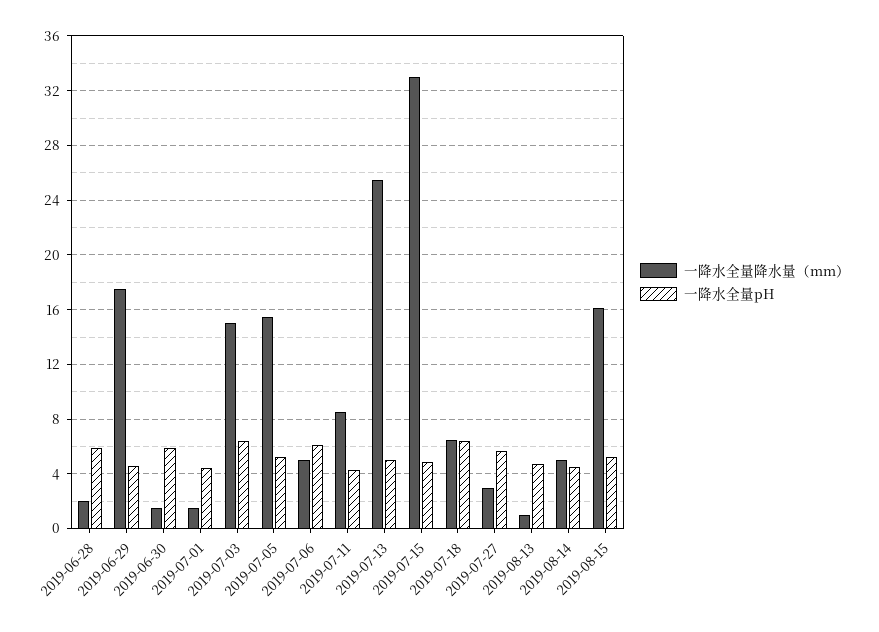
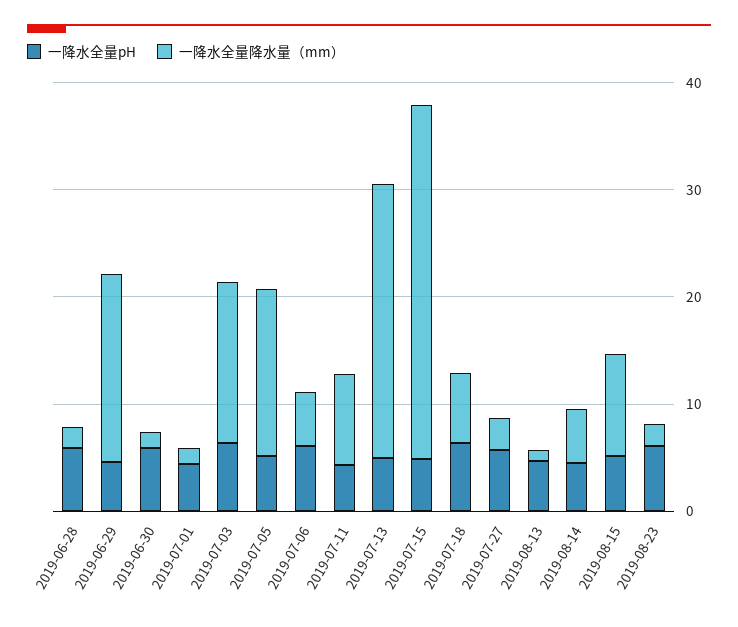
一降水全量降水量（mm）, 2019-08-15: 16 -> 10
一降水全量pH, 2019-08-23: none -> 6
一降水全量降水量（mm）, 2019-08-23: none -> 2

